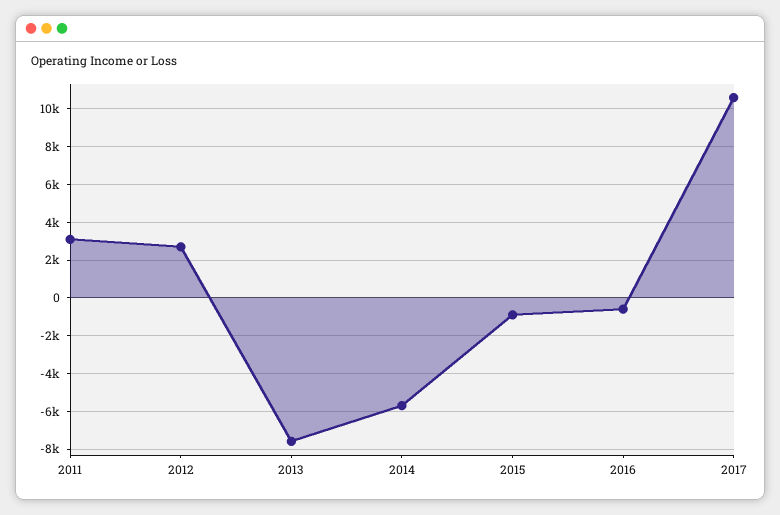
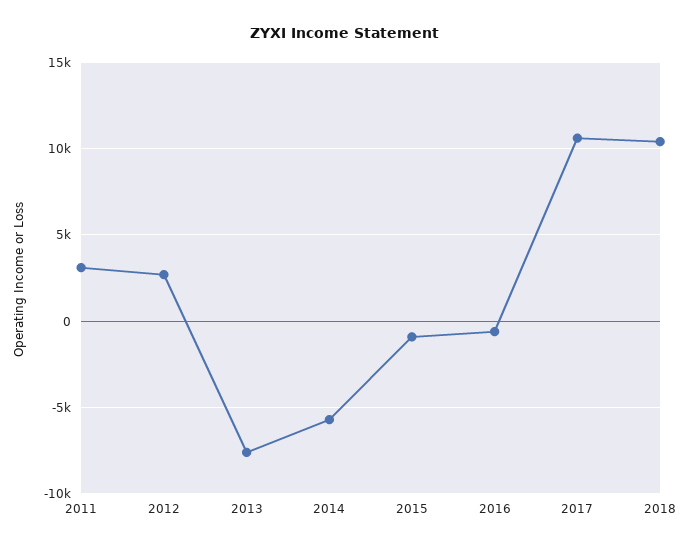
2018: none -> 10500

